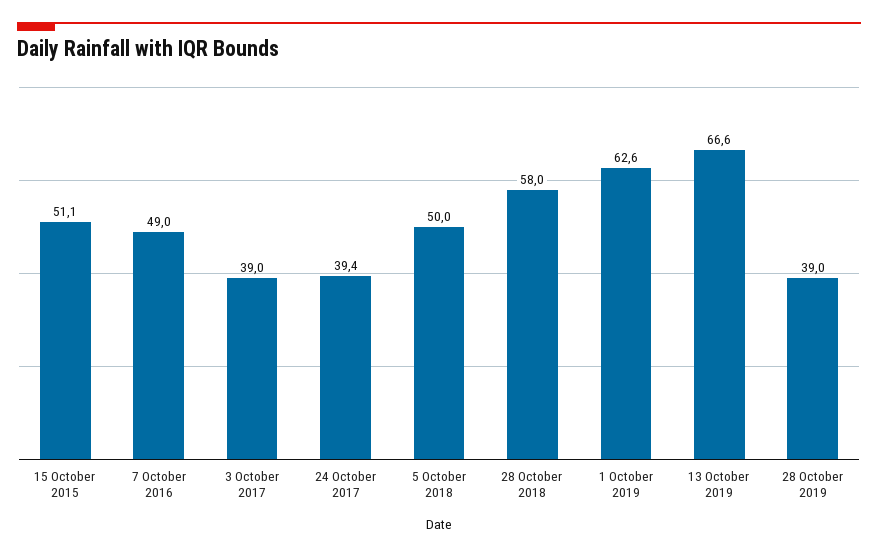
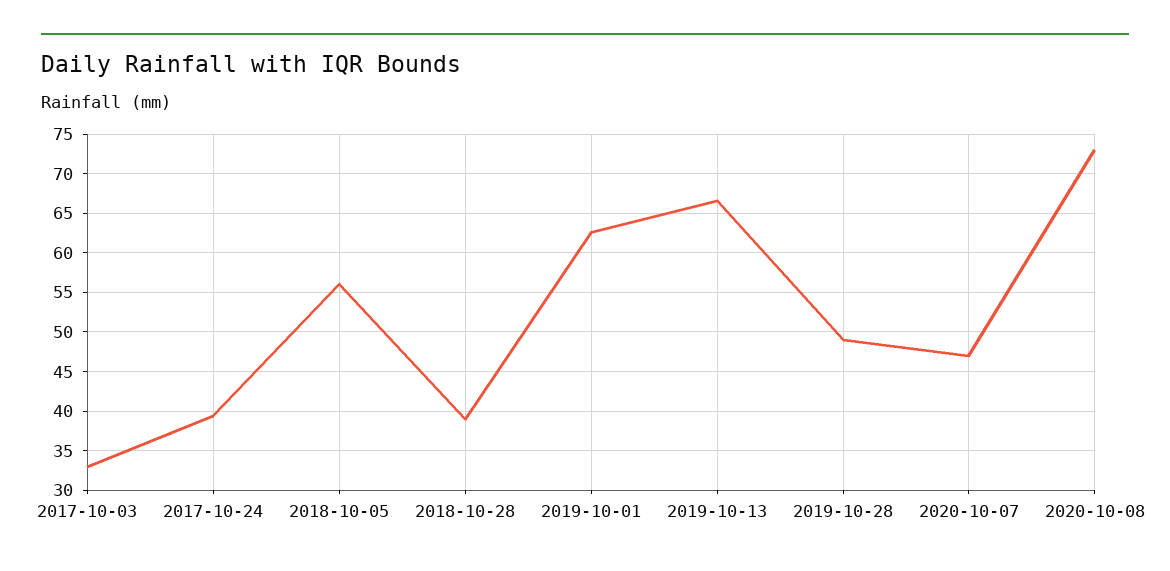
15 October 2015: 51.1 -> none
7 October 2016: 49 -> none
3 October 2017: 39 -> 33
5 October 2018: 50 -> 56
28 October 2018: 58 -> 39
28 October 2019: 39 -> 49
2020-10-07: none -> 47
2020-10-08: none -> 73

